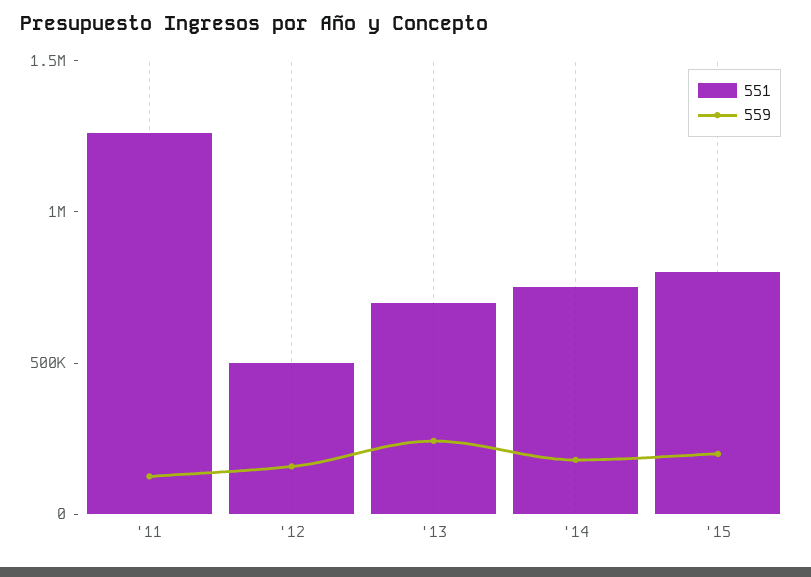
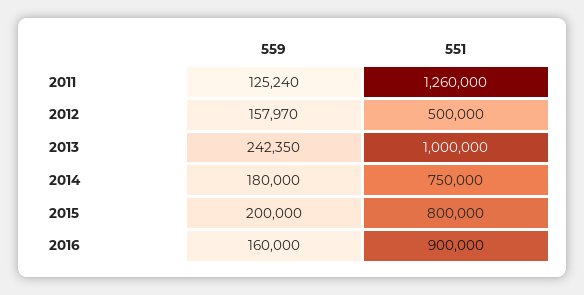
551, '13: 700000 -> 1000000
559, 2016: none -> 160000
551, 2016: none -> 900000

